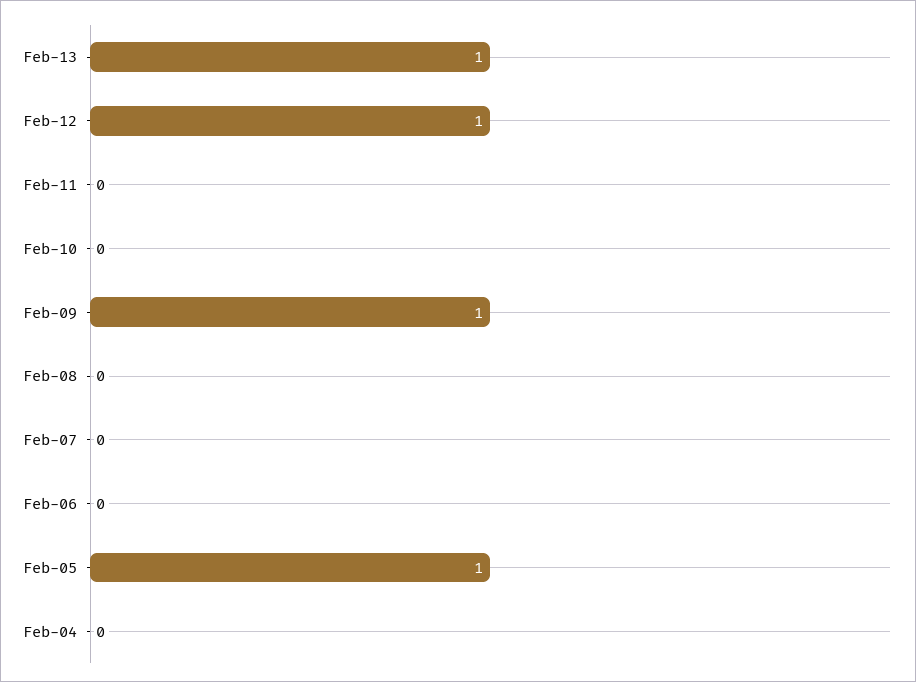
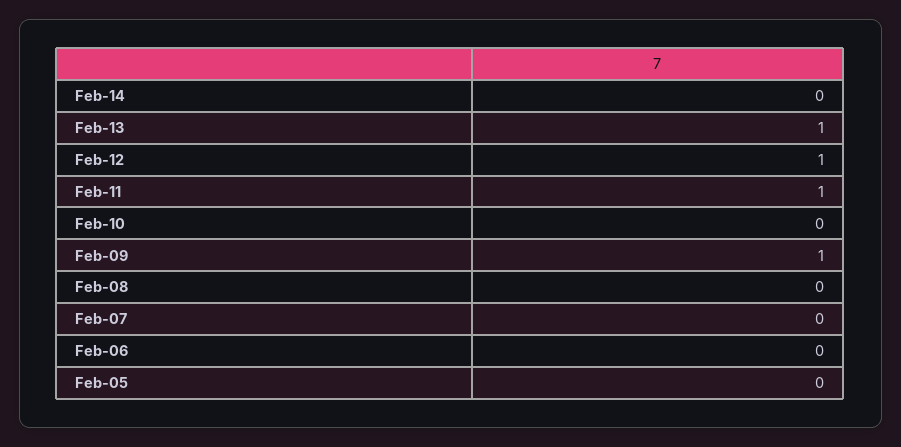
Feb-11: 0 -> 1
Feb-05: 1 -> 0
Feb-04: 0 -> none
Feb-14: none -> 0

